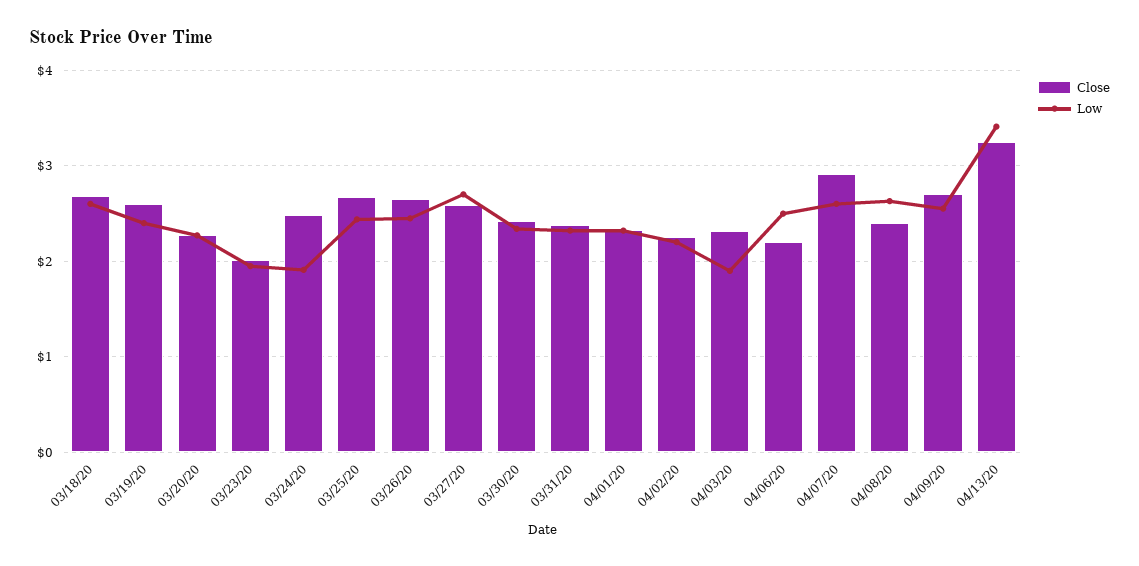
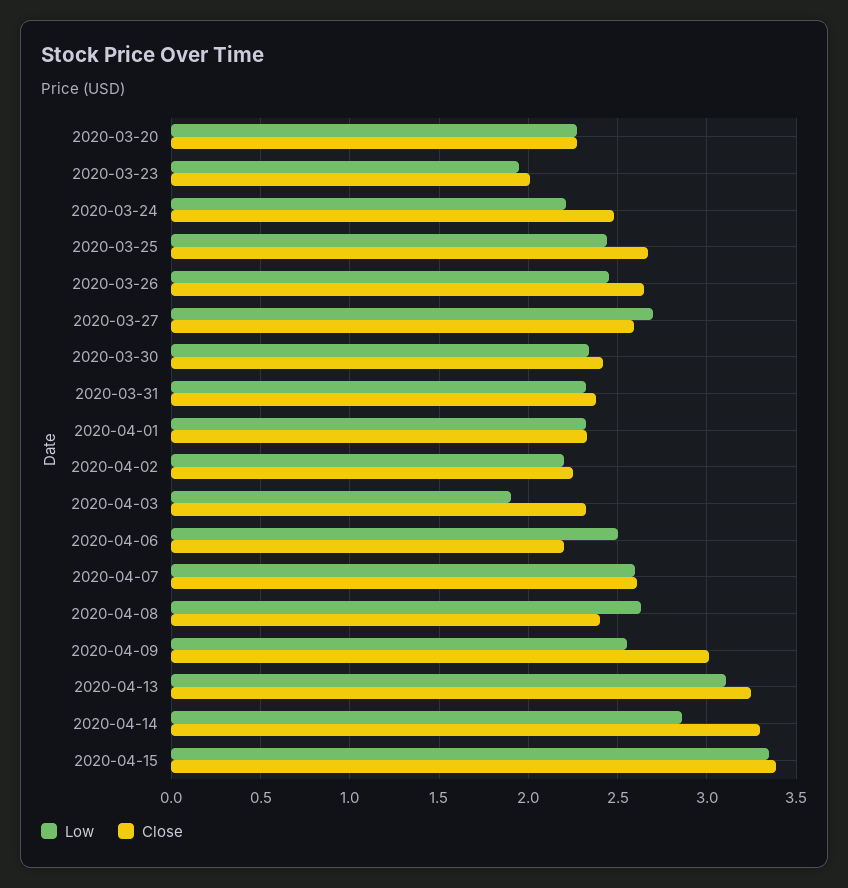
Close, 03/18/20: 2.7 -> none
Low, 03/18/20: 2.6 -> none
Close, 03/19/20: 2.6 -> none
Low, 03/19/20: 2.4 -> none
Low, 03/24/20: 1.9 -> 2.2
Close, 04/07/20: 2.9 -> 2.6
Close, 04/09/20: 2.7 -> 3
Low, 04/13/20: 3.4 -> 3.1
Low, 2020-04-14: none -> 2.85
Close, 2020-04-14: none -> 3.3
Low, 2020-04-15: none -> 3.35
Close, 2020-04-15: none -> 3.4

